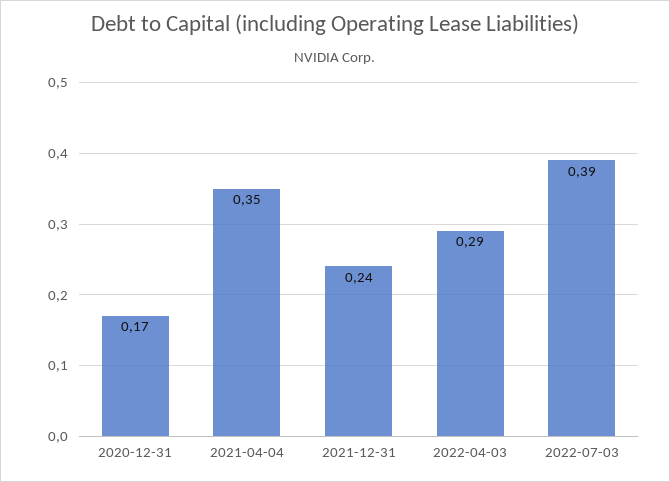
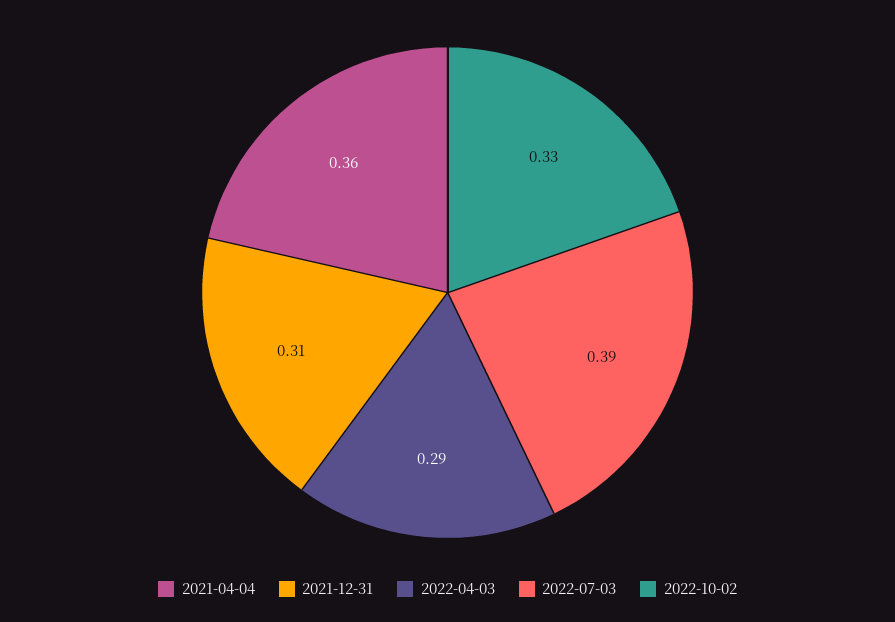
2020-12-31: 0.17 -> none
2021-04-04: 0.35 -> 0.36
2021-12-31: 0.24 -> 0.31
2022-10-02: none -> 0.33

